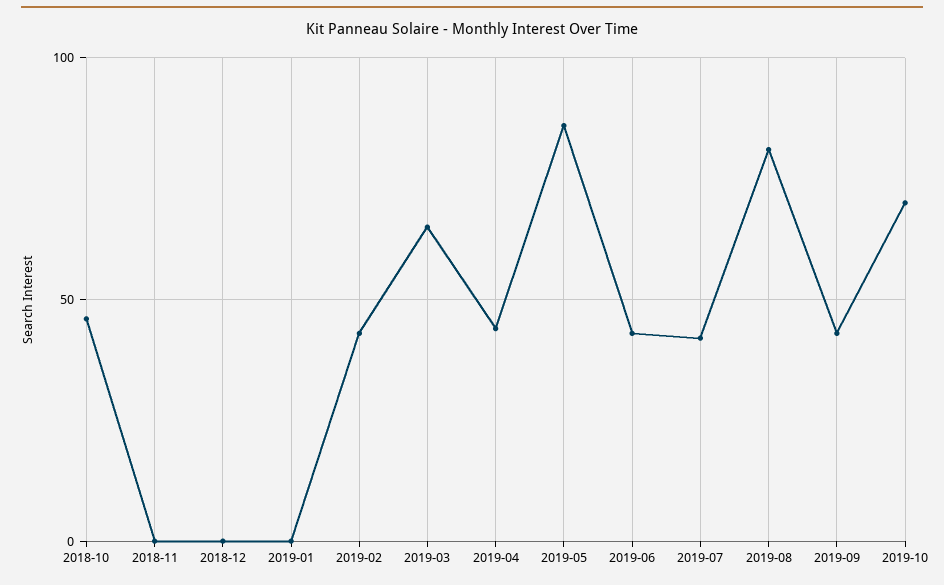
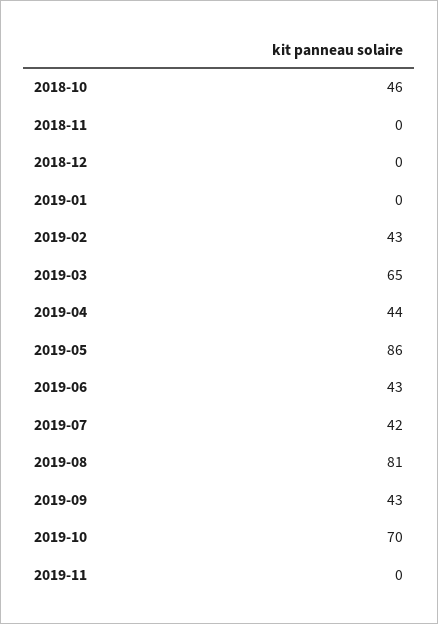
2019-11: none -> 0

